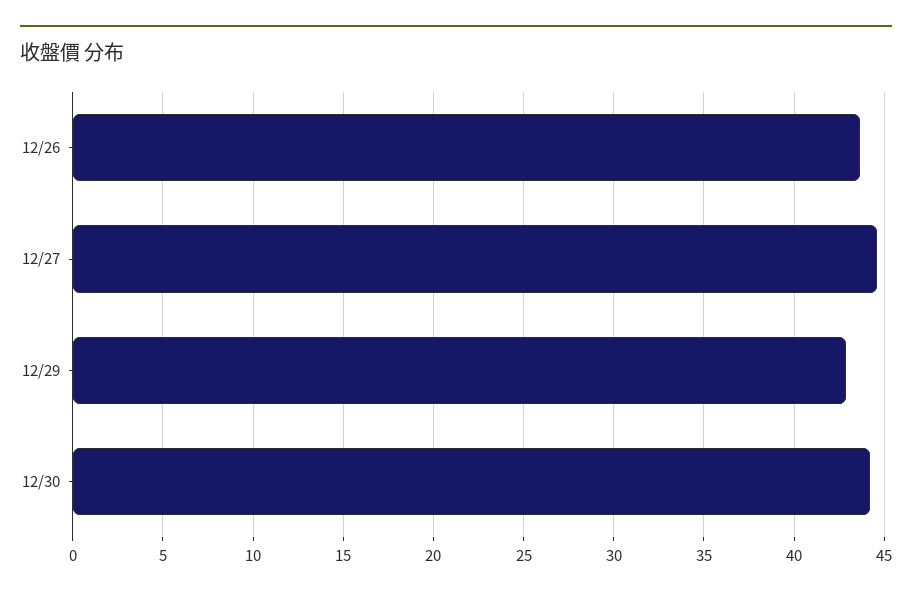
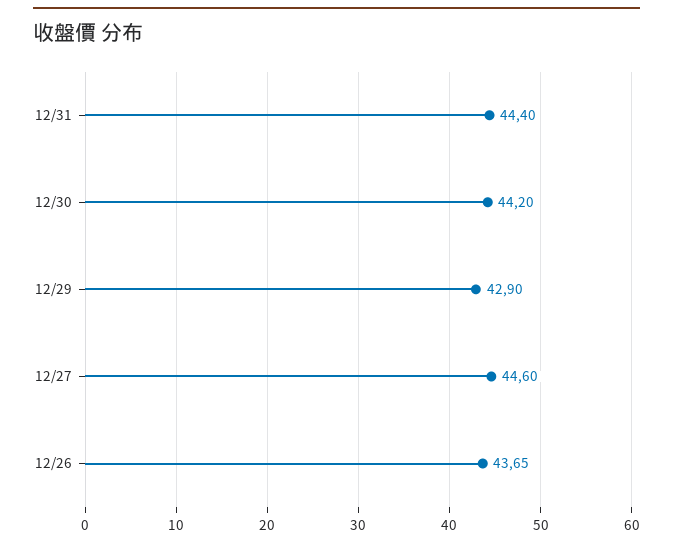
12/31: none -> 44.4

